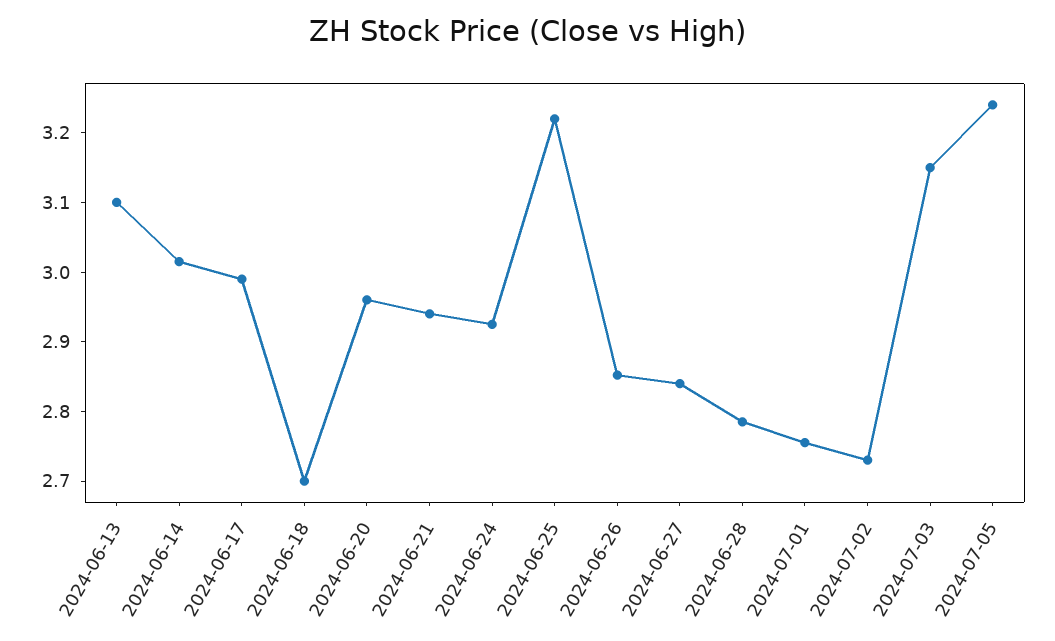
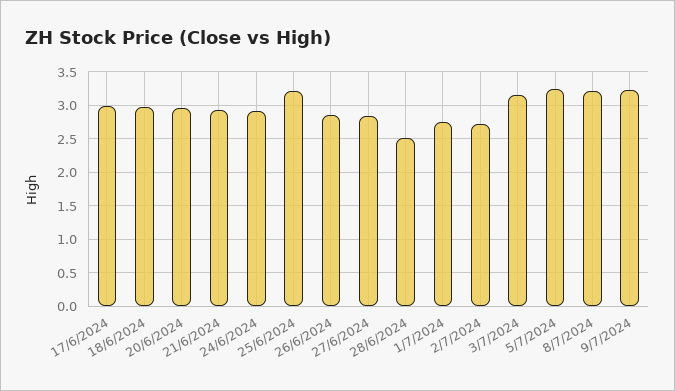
2024-06-13: 3.1 -> none
2024-06-14: 3.02 -> none
2024-06-18: 2.7 -> 3
2024-06-28: 2.78 -> 2.5
8/7/2024: none -> 3.2
9/7/2024: none -> 3.2

